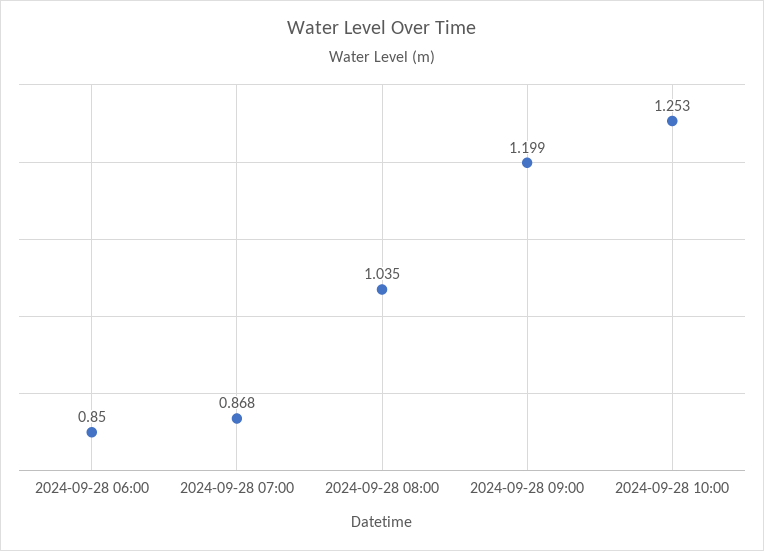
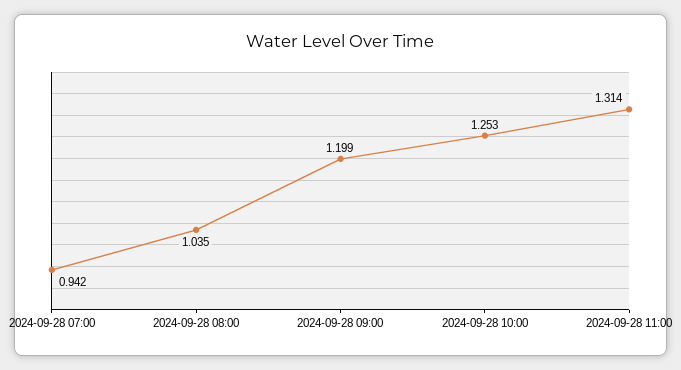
2024-09-28 06:00: 0.85 -> none
2024-09-28 07:00: 0.868 -> 0.942
2024-09-28 11:00: none -> 1.314

